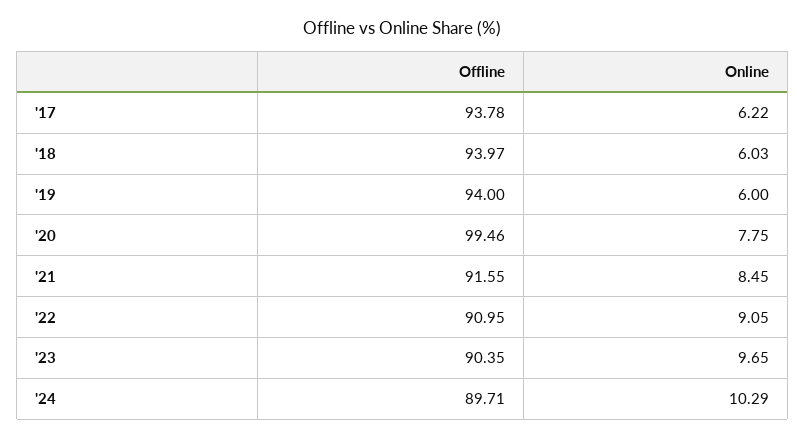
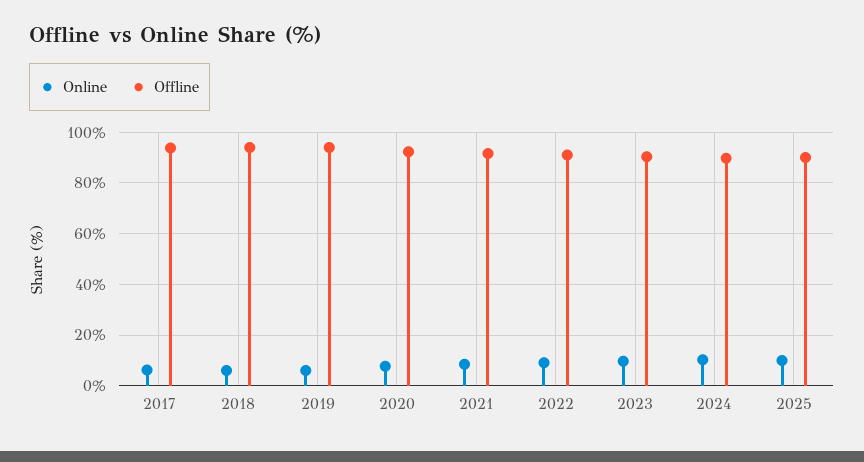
Offline, '20: 99.46 -> 92.5
Online, 2025: none -> 10
Offline, 2025: none -> 90

